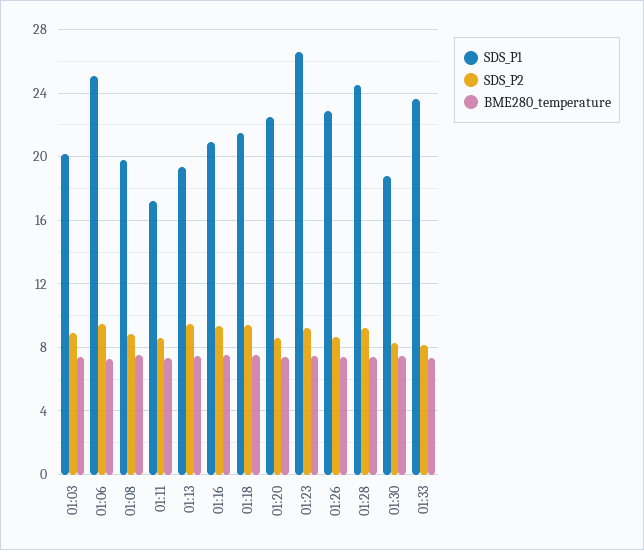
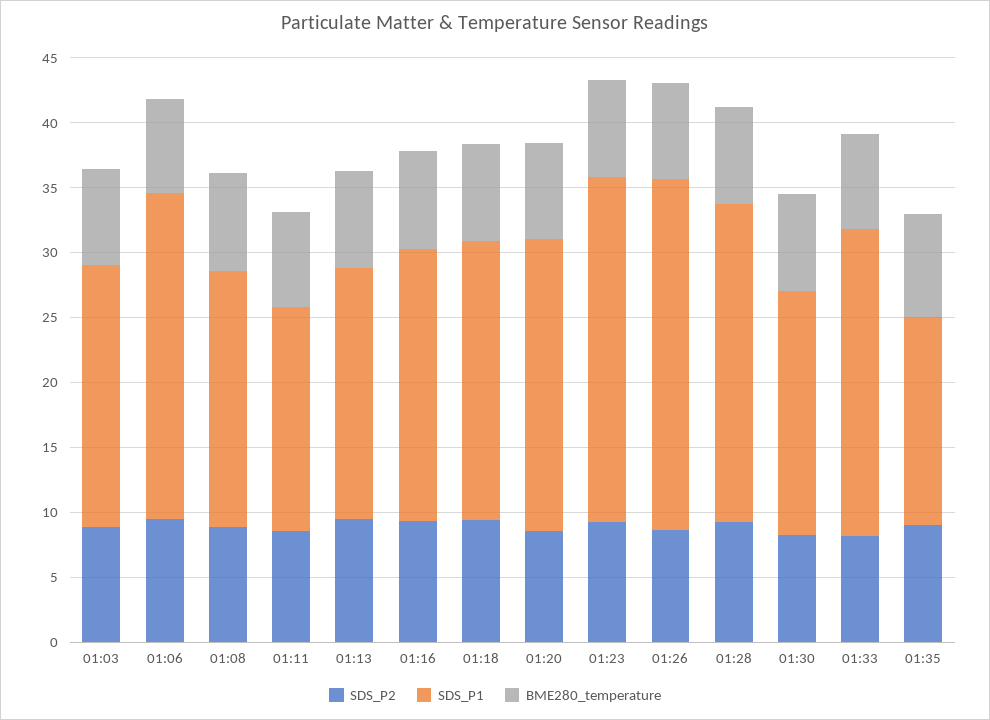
SDS_P1, 01:26: 23 -> 27
SDS_P2, 01:35: none -> 9
SDS_P1, 01:35: none -> 16
BME280_temperature, 01:35: none -> 8

